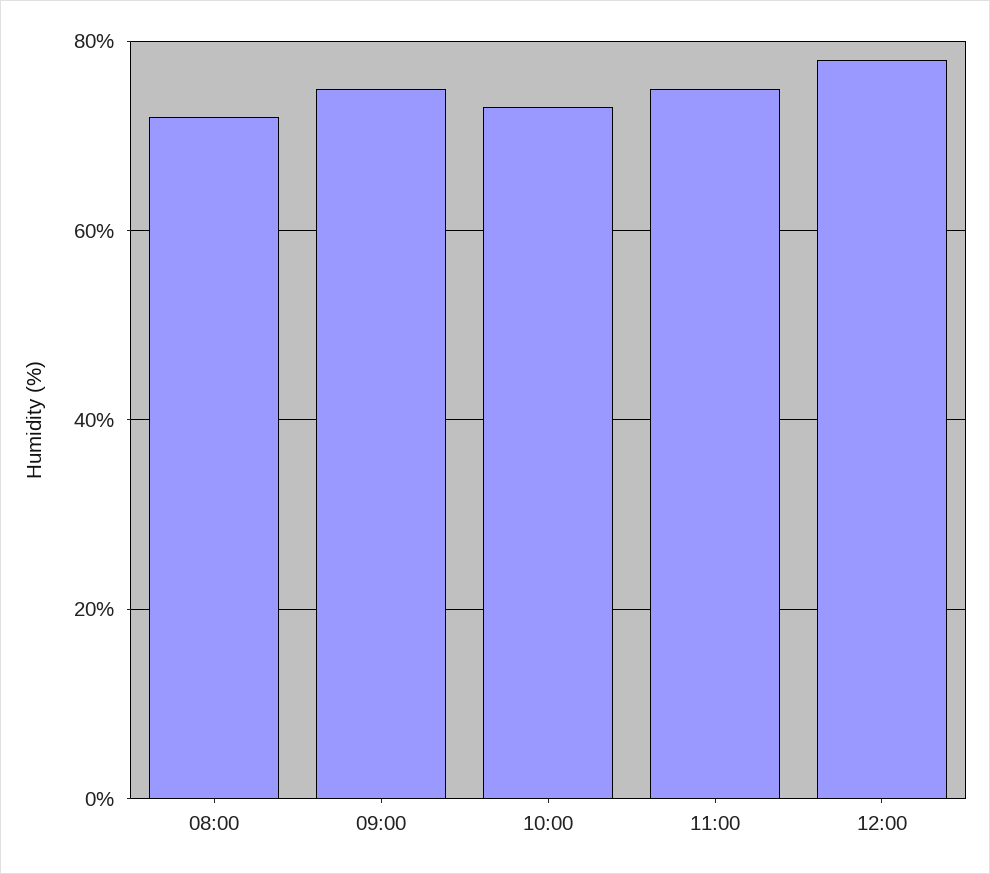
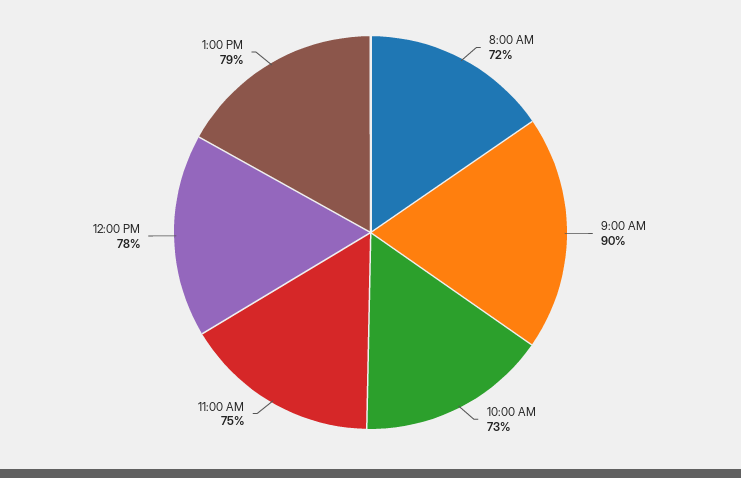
09:00: 75 -> 90
1:00 PM: none -> 79

